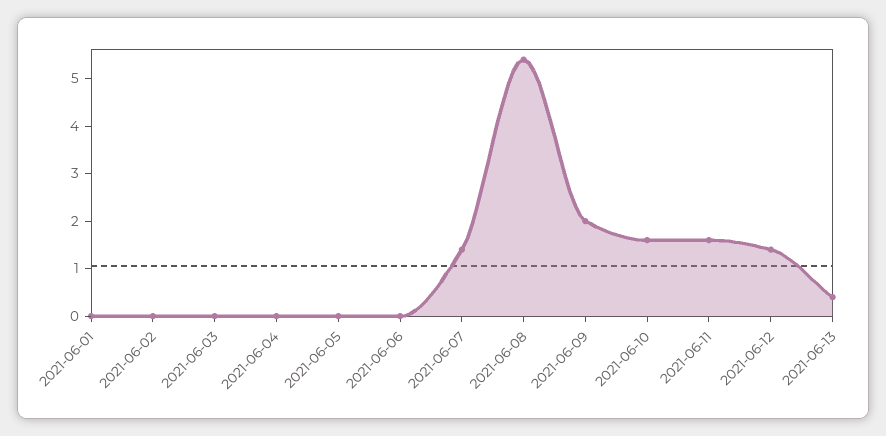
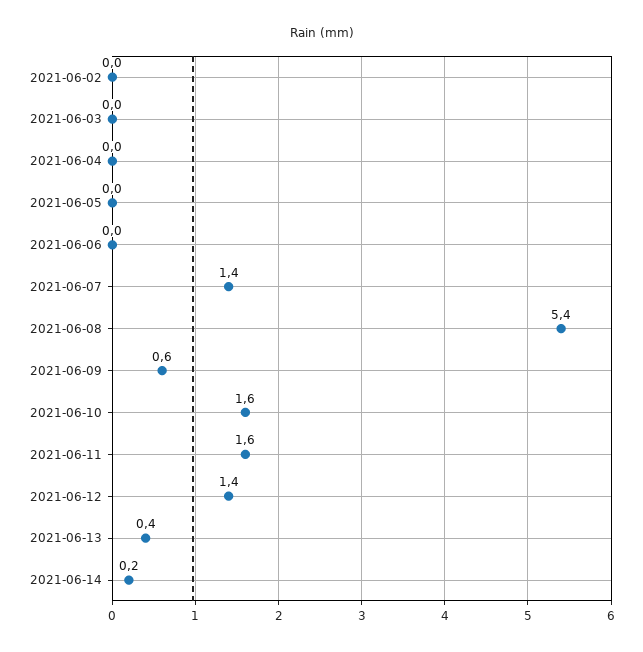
2021-06-01: 0 -> none
2021-06-09: 2 -> 0.6
2021-06-14: none -> 0.2

